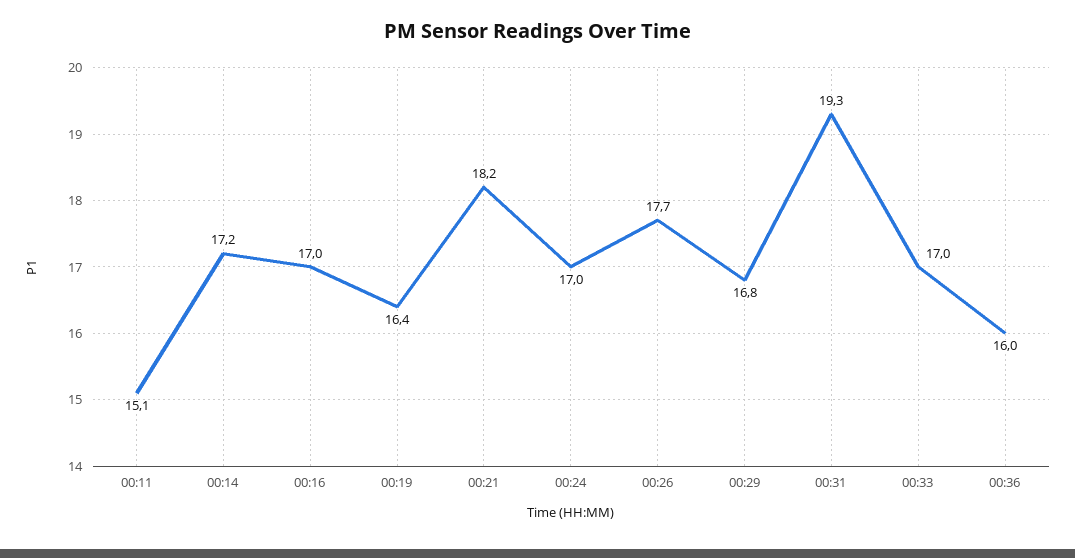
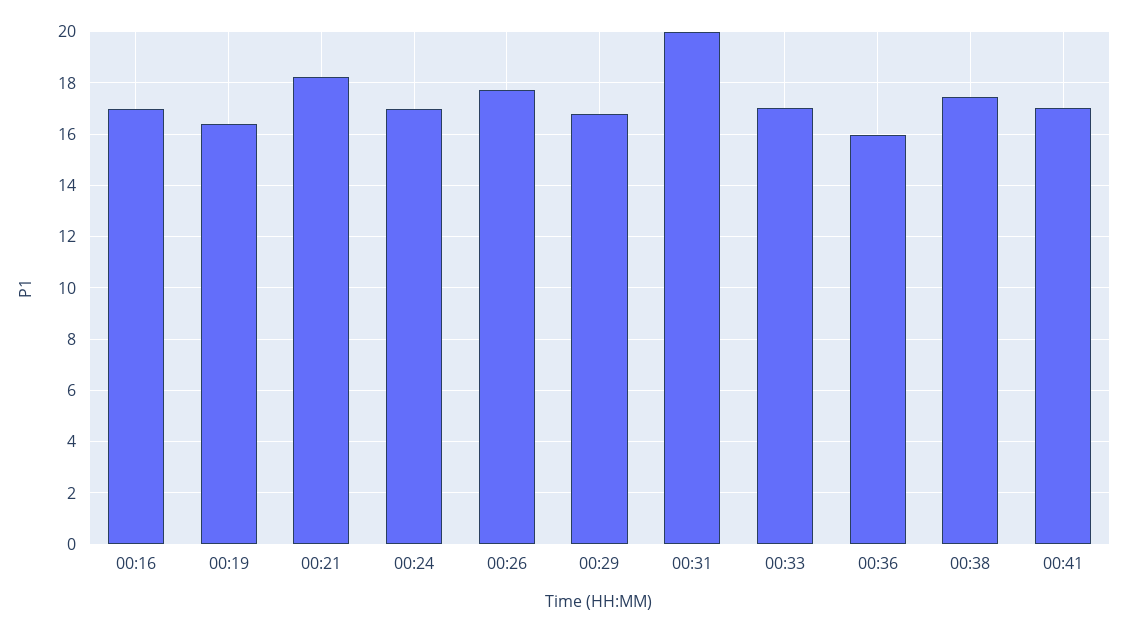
00:11: 15.1 -> none
00:14: 17.2 -> none
00:31: 19.3 -> 20
00:38: none -> 17.5
00:41: none -> 17

